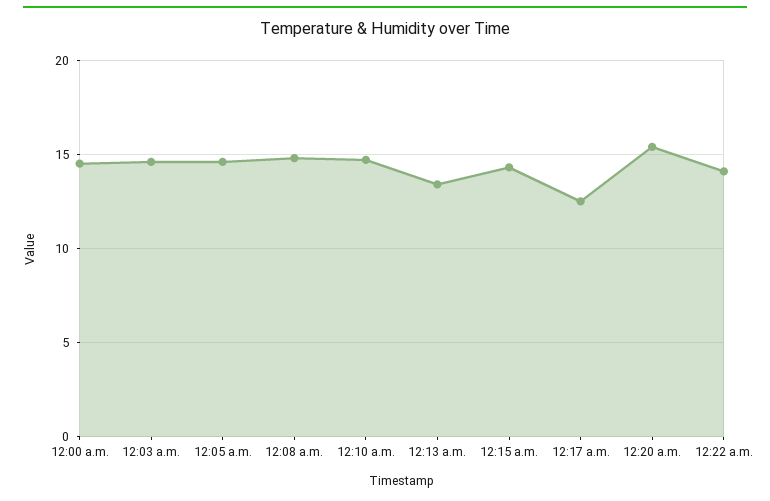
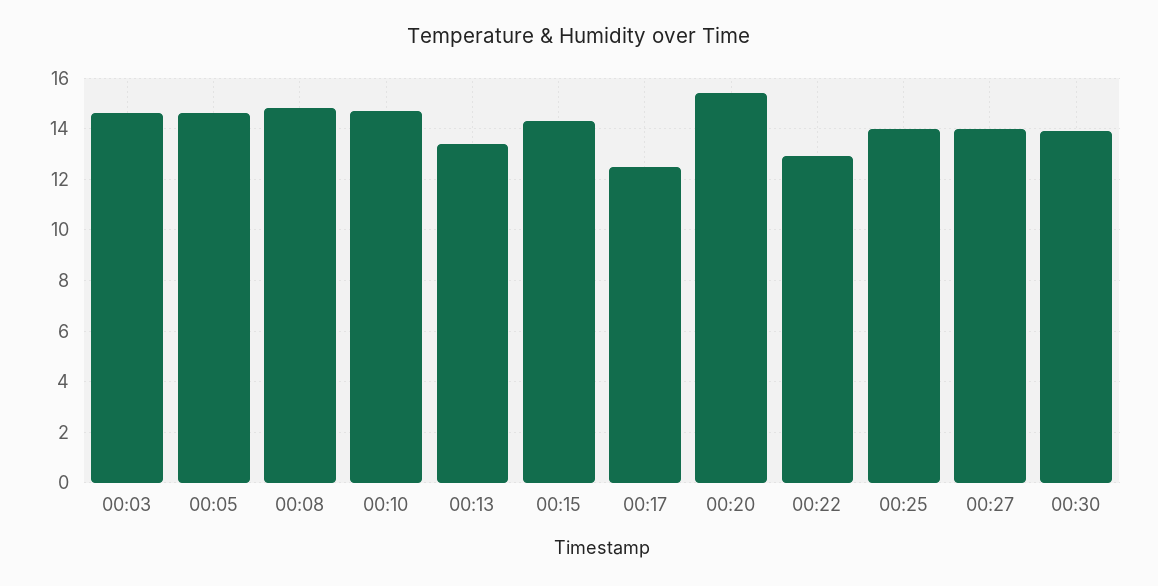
12:00 a.m.: 14.5 -> none
12:22 a.m.: 14 -> 13
00:25: none -> 14
00:27: none -> 14
00:30: none -> 14

